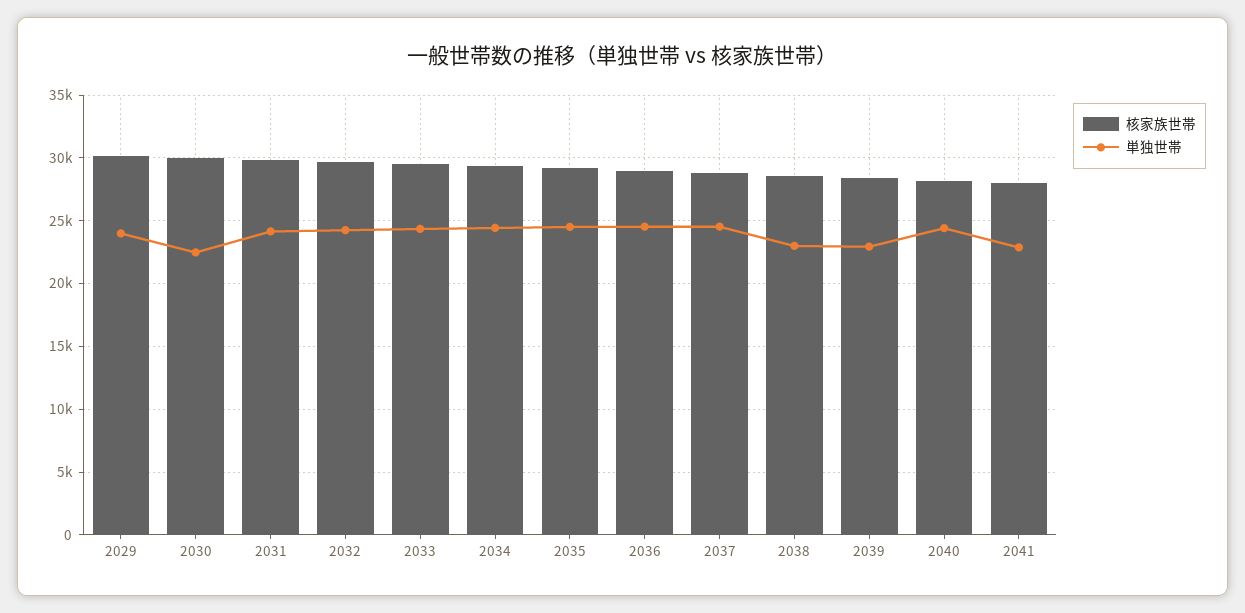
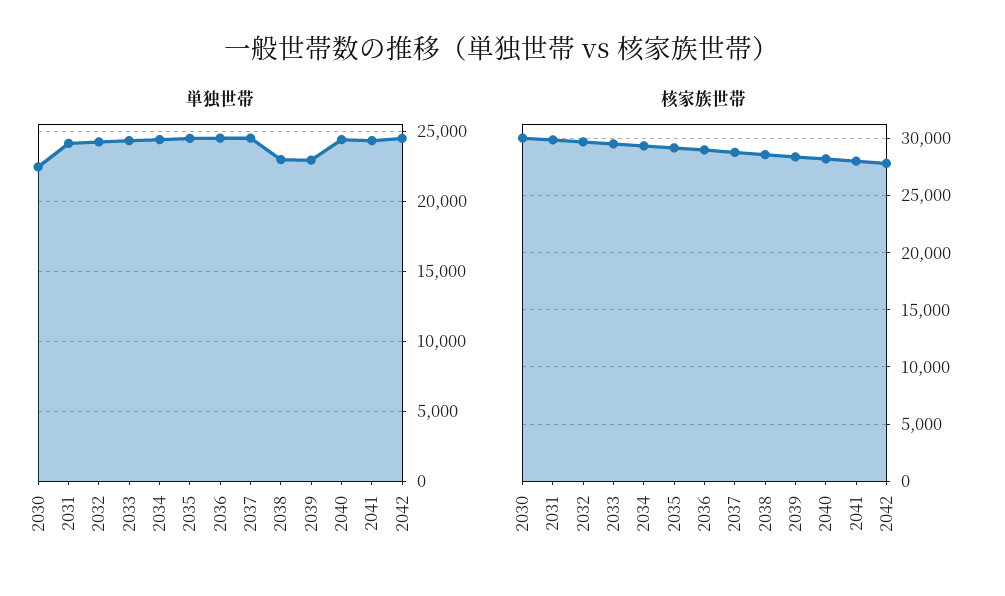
核家族世帯, 2029: 30000 -> none
単独世帯, 2029: 24000 -> none
単独世帯, 2041: 23000 -> 24500
単独世帯, 2042: none -> 24500
核家族世帯, 2042: none -> 28000

